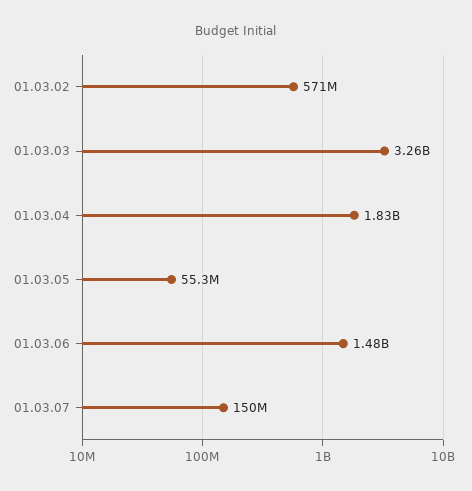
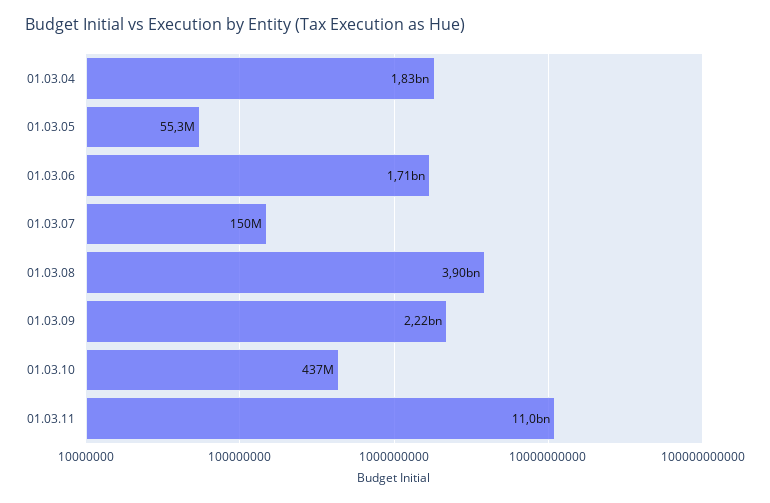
01.03.02: 571000000 -> none
01.03.03: 3260000000 -> none
01.03.06: 1480000000 -> 1710000000
01.03.08: none -> 3900000000
01.03.09: none -> 2220000000
01.03.10: none -> 437000000
01.03.11: none -> 11000000000

